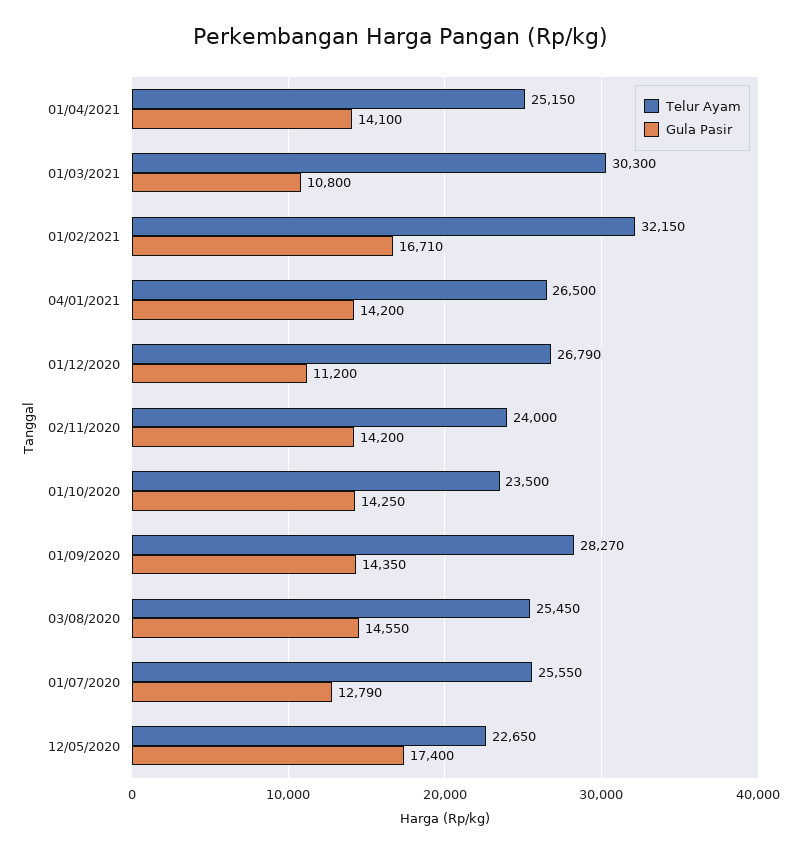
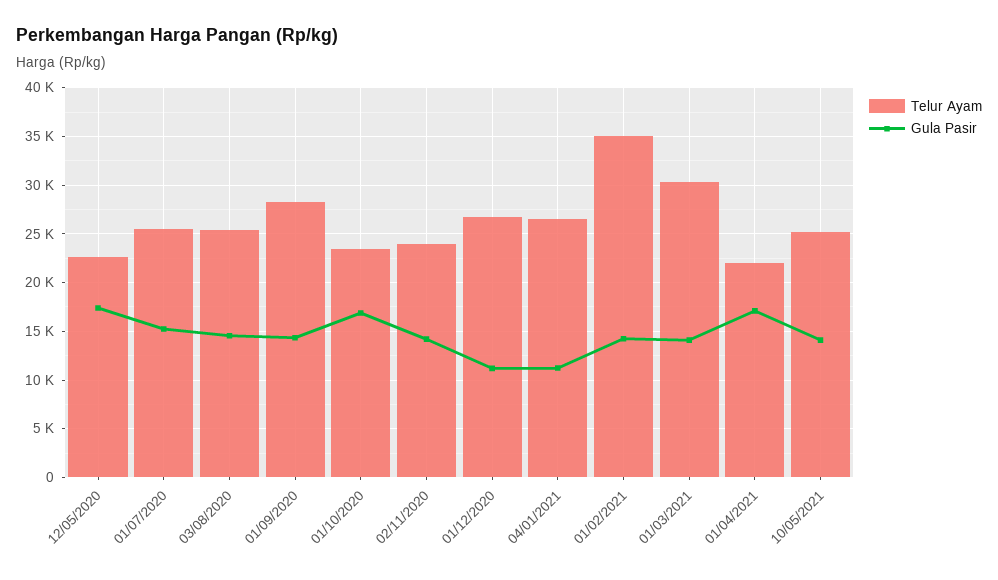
Telur Ayam, 01/04/2021: 25150 -> 22000
Gula Pasir, 01/04/2021: 14100 -> 17000
Gula Pasir, 01/03/2021: 10800 -> 14000
Telur Ayam, 01/02/2021: 32150 -> 35000
Gula Pasir, 01/02/2021: 16710 -> 14000
Gula Pasir, 04/01/2021: 14200 -> 11000
Gula Pasir, 01/10/2020: 14250 -> 17000
Gula Pasir, 01/07/2020: 12790 -> 15000
Telur Ayam, 10/05/2021: none -> 25000
Gula Pasir, 10/05/2021: none -> 14000

